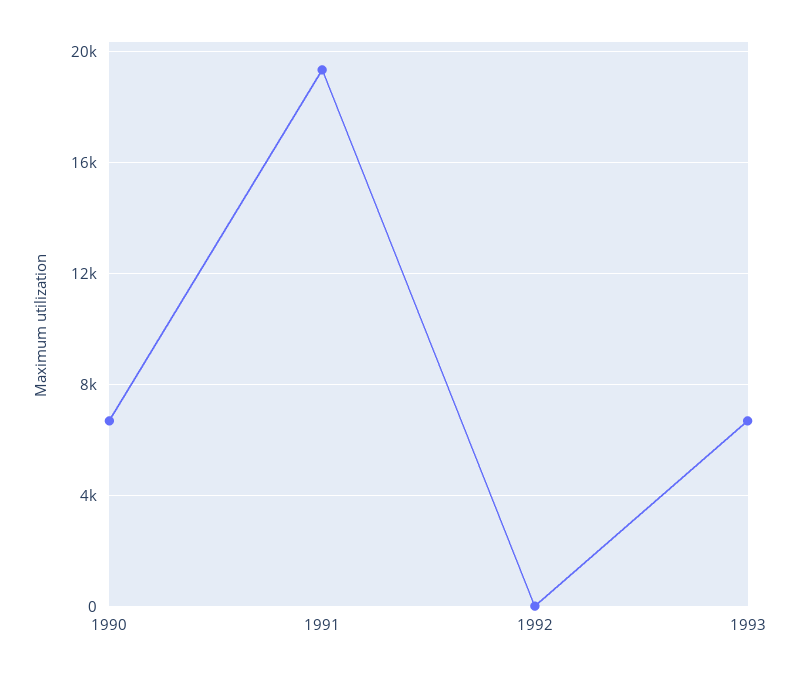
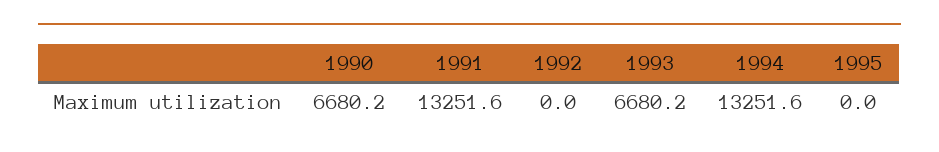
1991: 19500 -> 13251.6
1994: none -> 13251.6
1995: none -> 0

